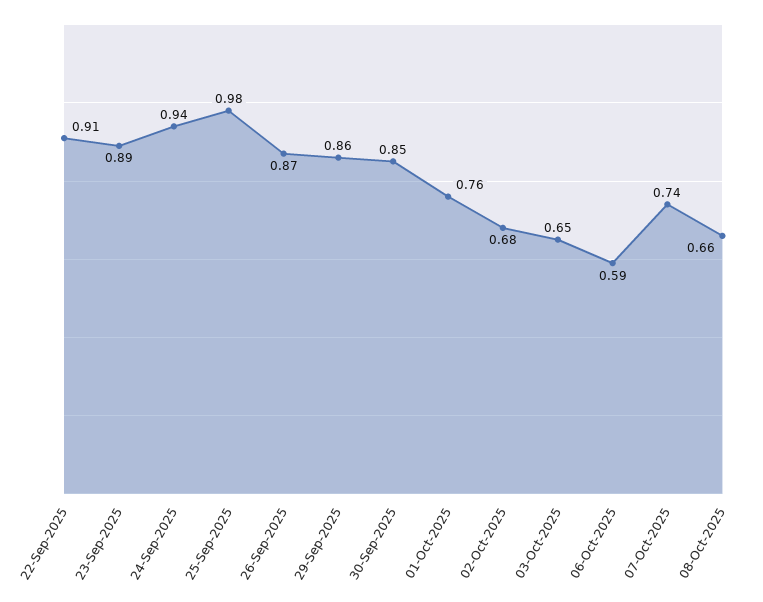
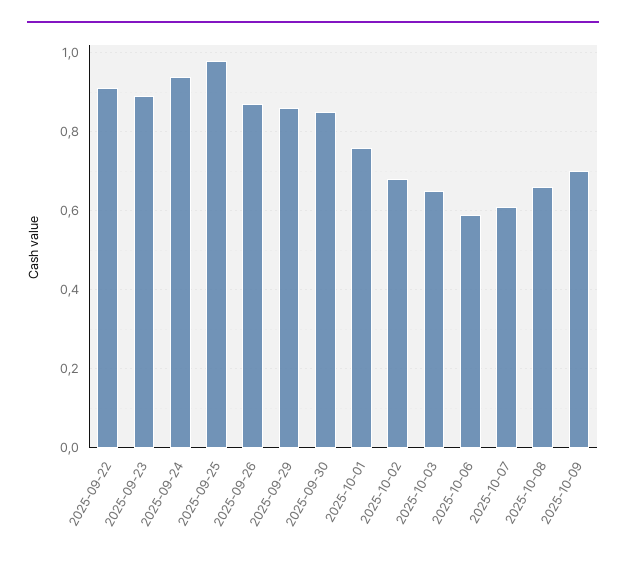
07-Oct-2025: 0.74 -> 0.6
2025-10-09: none -> 0.7

